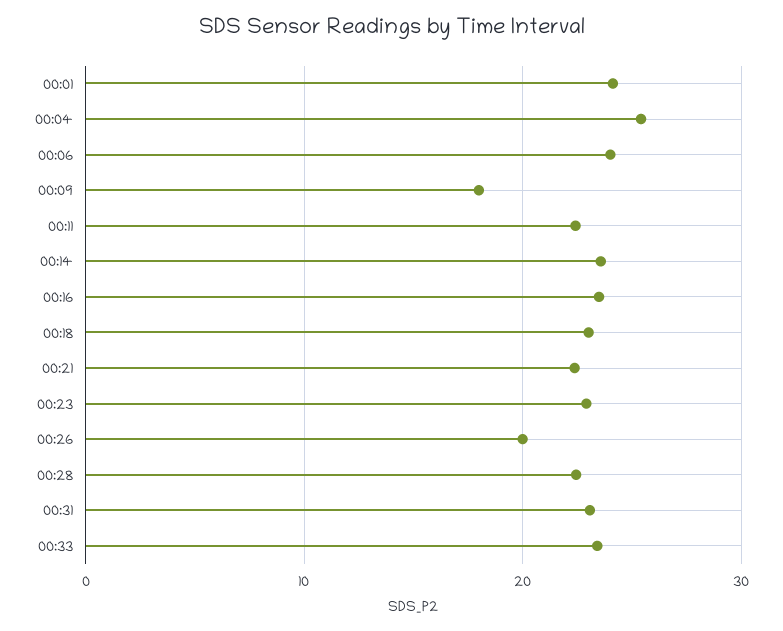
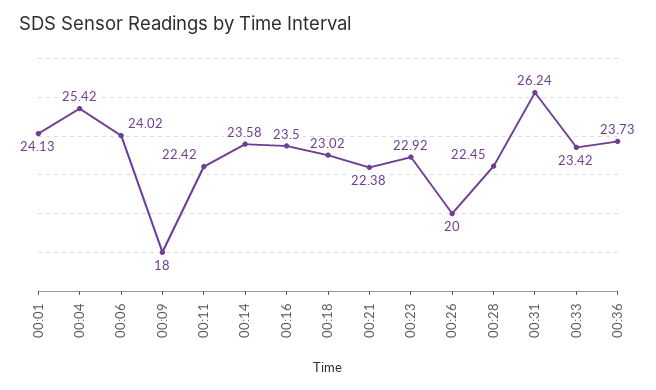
00:31: 23 -> 26.24
00:36: none -> 23.73

